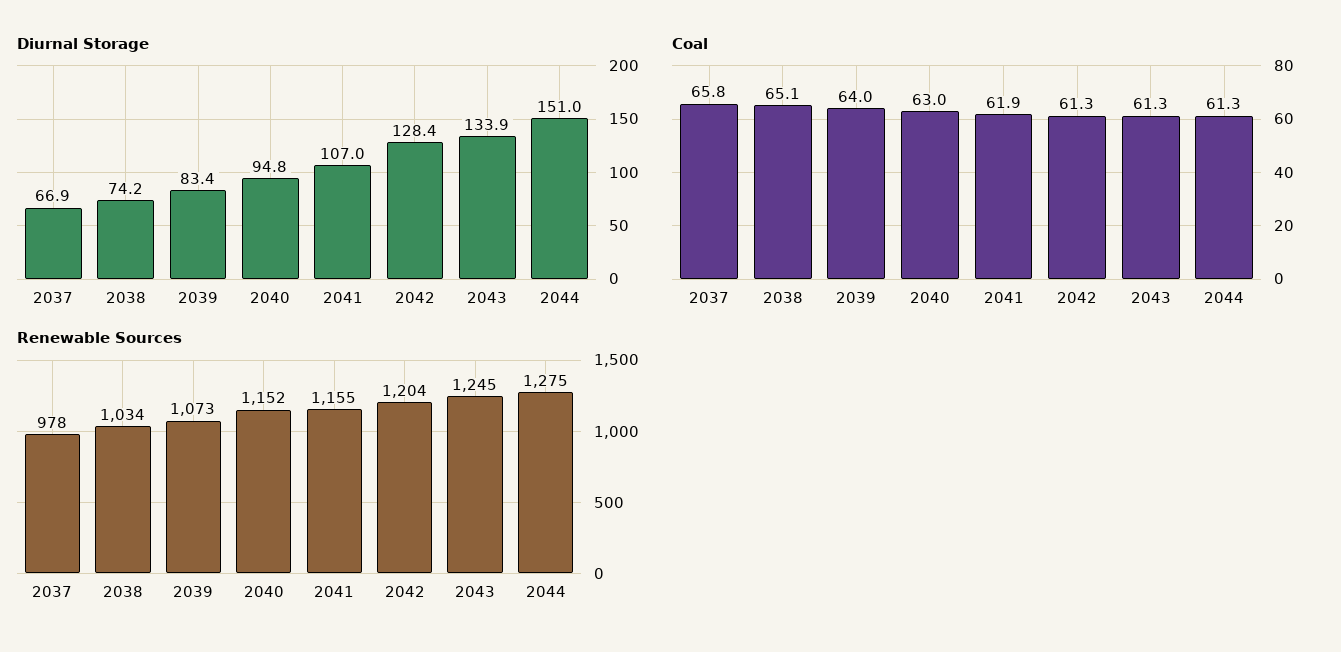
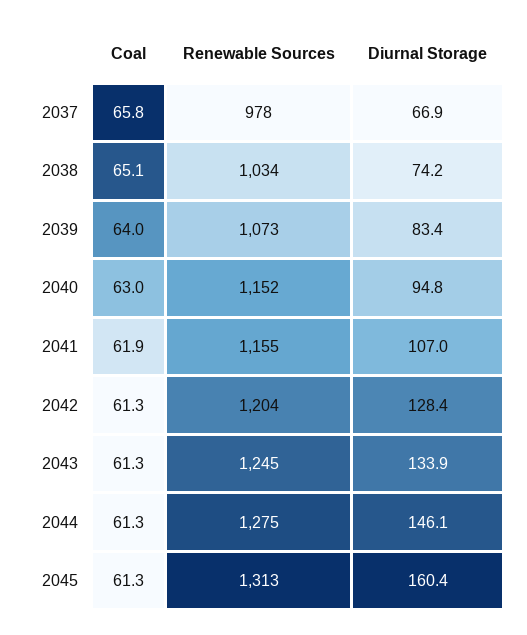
Diurnal Storage, 2044: 151 -> 146.1
Coal, 2045: none -> 61.3
Renewable Sources, 2045: none -> 1313
Diurnal Storage, 2045: none -> 160.4

